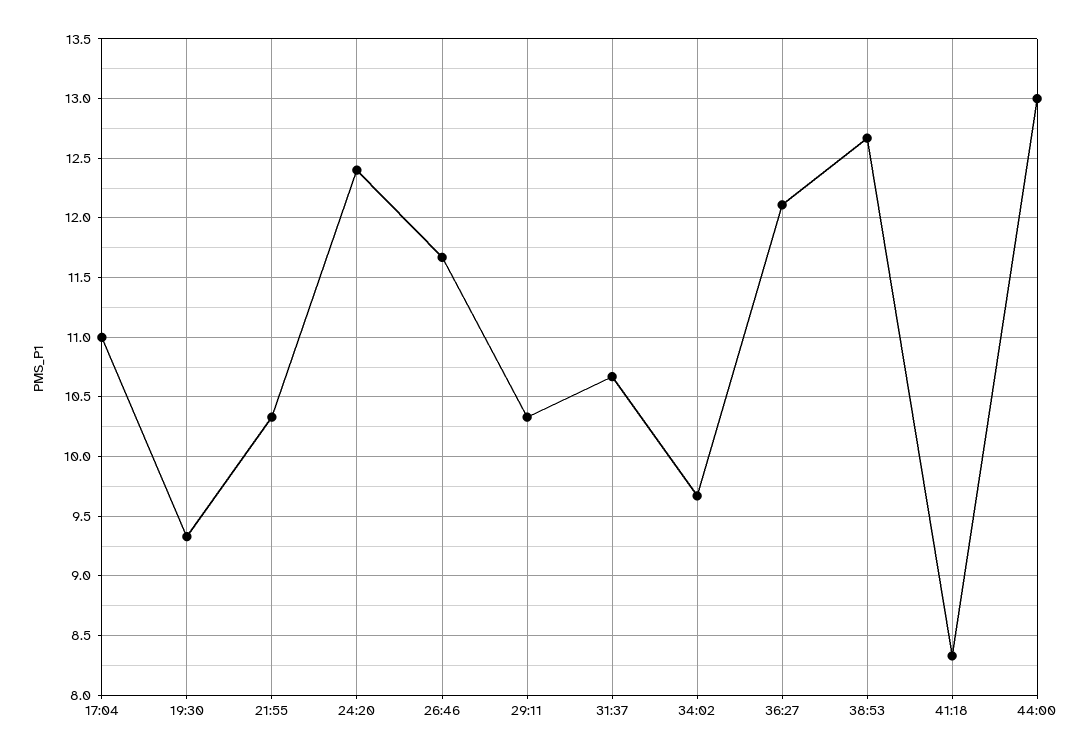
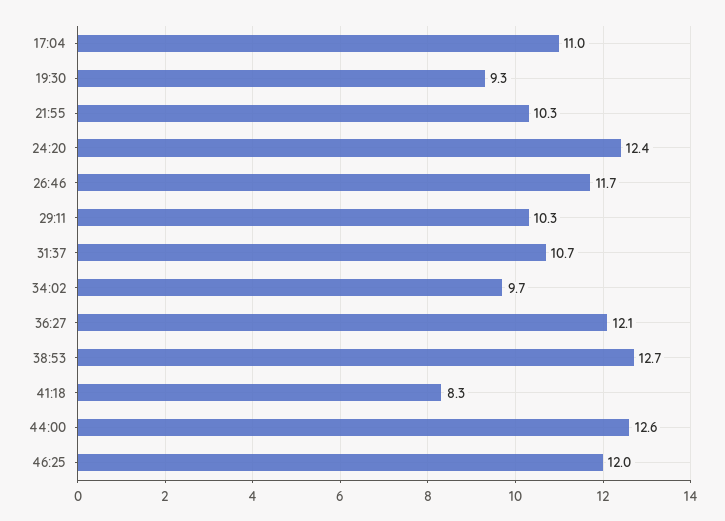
44:00: 13 -> 12.6
46:25: none -> 12

